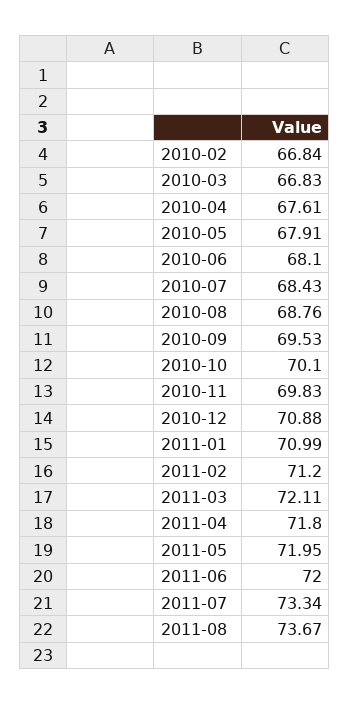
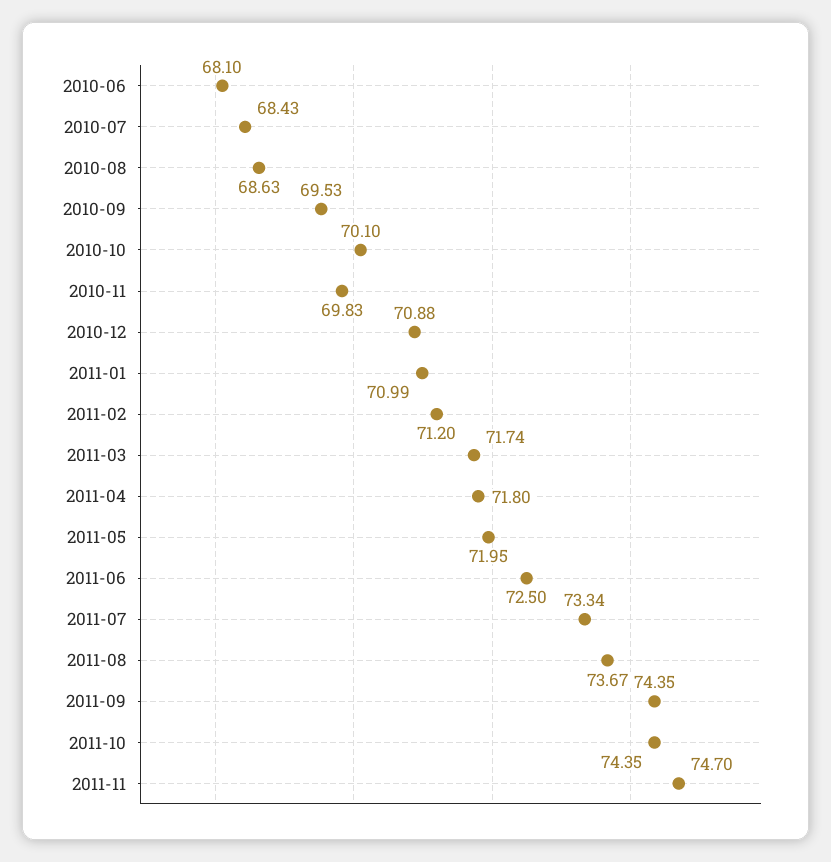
2010-02: 66.84 -> none
2010-03: 66.83 -> none
2010-04: 67.61 -> none
2010-05: 67.91 -> none
2010-08: 68.76 -> 68.63
2011-03: 72.11 -> 71.74
2011-06: 72 -> 72.5
2011-09: none -> 74.35
2011-10: none -> 74.35
2011-11: none -> 74.7

